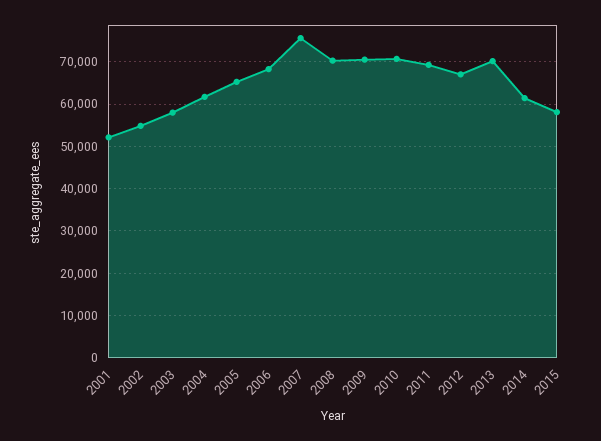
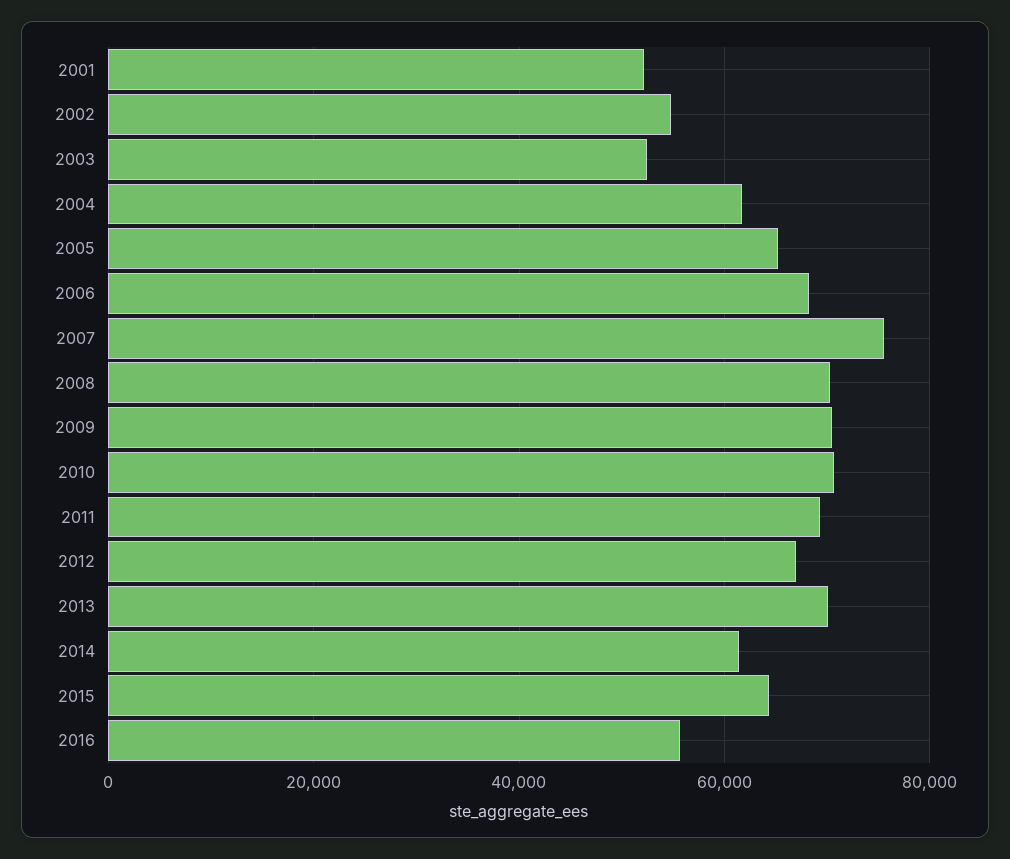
2003: 58000 -> 52000
2015: 58000 -> 64000
2016: none -> 56000

